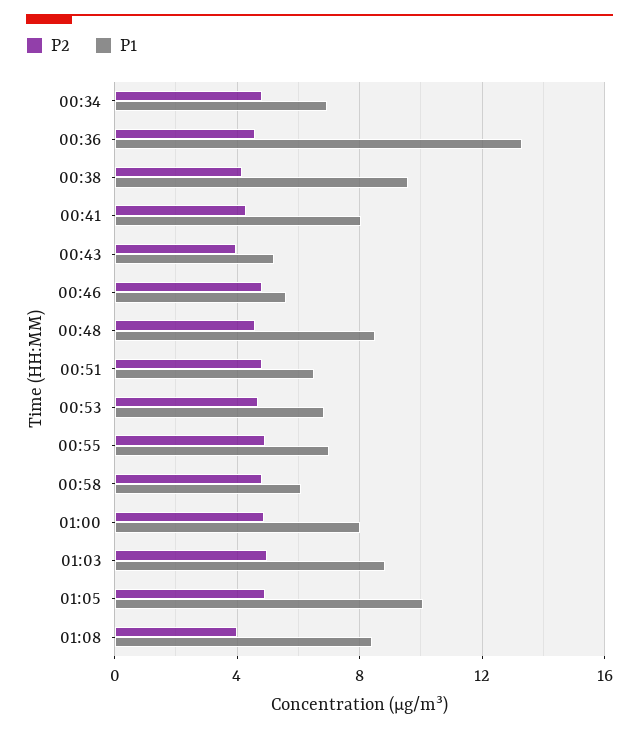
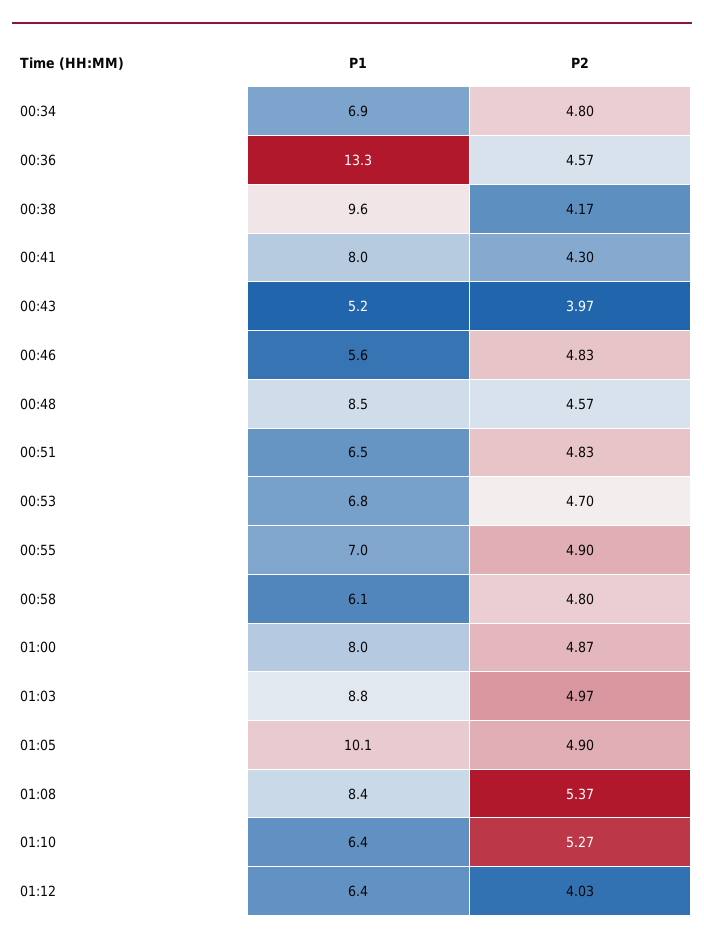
P2, 01:08: 4 -> 5.37
P1, 01:10: none -> 6.4
P2, 01:10: none -> 5.27
P1, 01:12: none -> 6.4
P2, 01:12: none -> 4.03

